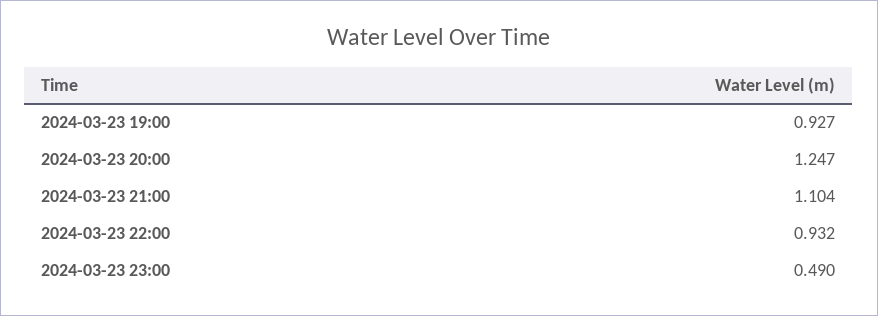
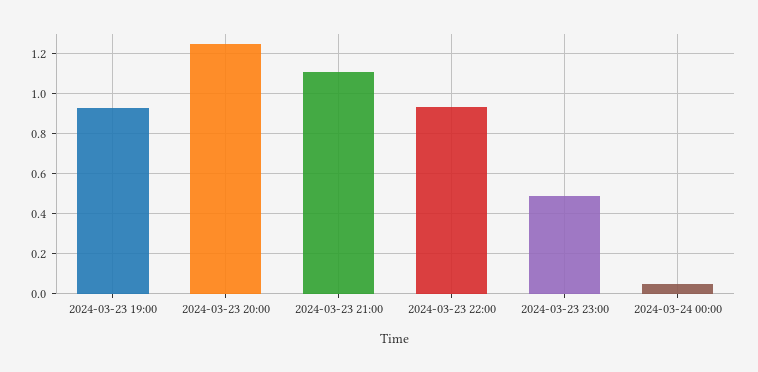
2024-03-24 00:00: none -> 0.05

